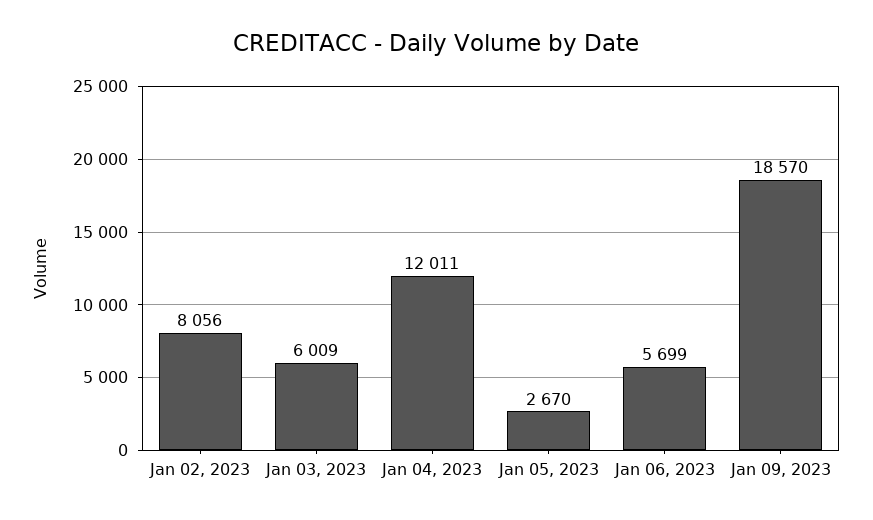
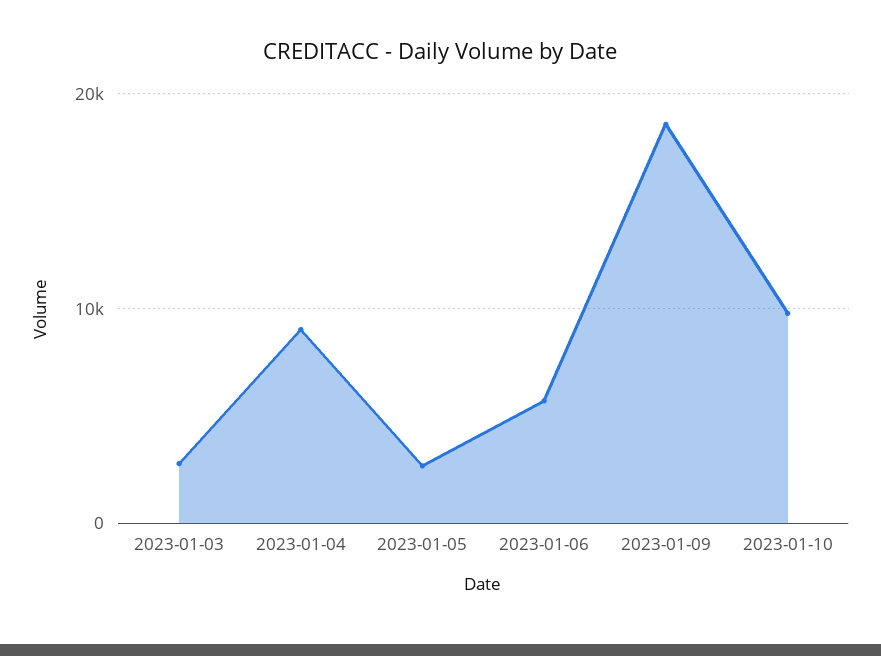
Jan 02, 2023: 8056 -> none
Jan 03, 2023: 6009 -> 3000
Jan 04, 2023: 12011 -> 9000
2023-01-10: none -> 10000

